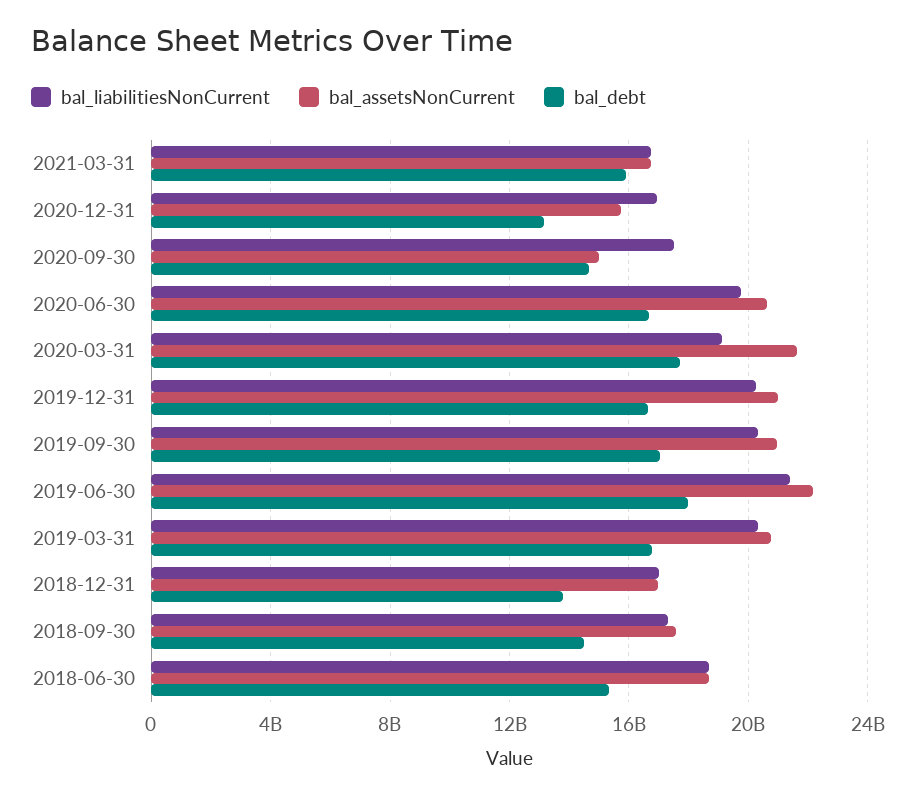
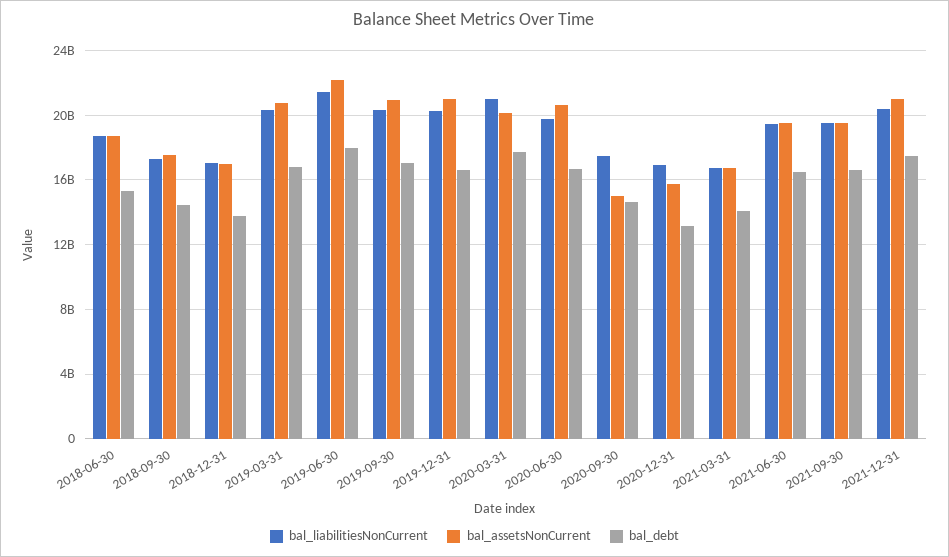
bal_debt, 2021-03-31: 16000000000 -> 14000000000
bal_liabilitiesNonCurrent, 2020-03-31: 19000000000 -> 21000000000
bal_assetsNonCurrent, 2020-03-31: 21500000000 -> 20000000000
bal_liabilitiesNonCurrent, 2021-06-30: none -> 19500000000
bal_assetsNonCurrent, 2021-06-30: none -> 19500000000
bal_debt, 2021-06-30: none -> 16500000000
bal_liabilitiesNonCurrent, 2021-09-30: none -> 19500000000
bal_assetsNonCurrent, 2021-09-30: none -> 19500000000
bal_debt, 2021-09-30: none -> 16500000000
bal_liabilitiesNonCurrent, 2021-12-31: none -> 20500000000
bal_assetsNonCurrent, 2021-12-31: none -> 21000000000
bal_debt, 2021-12-31: none -> 17500000000

